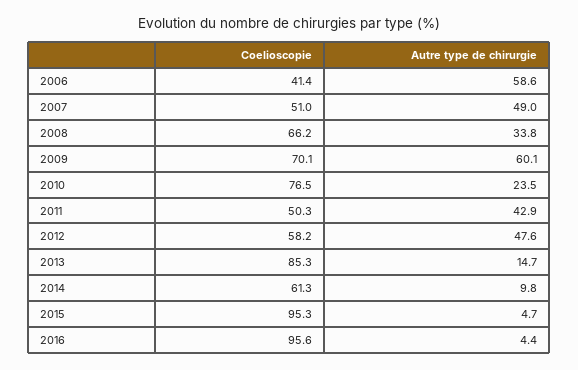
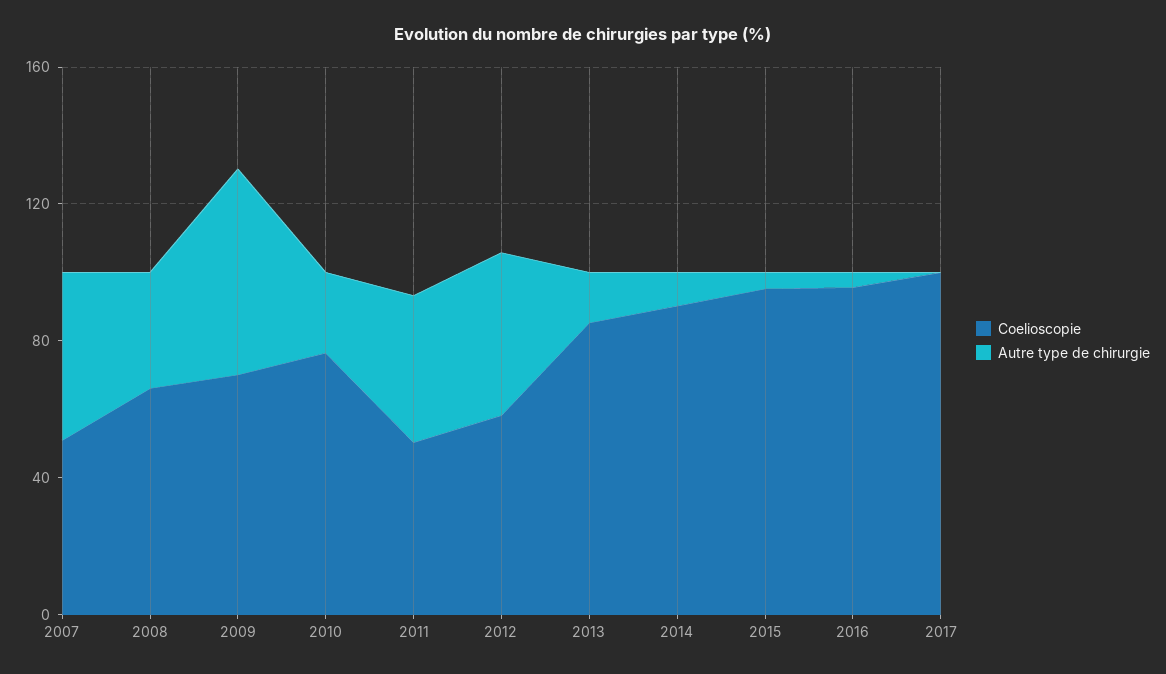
Coelioscopie, 2006: 41.4 -> none
Autre type de chirurgie, 2006: 58.6 -> none
Coelioscopie, 2014: 61.3 -> 90
Coelioscopie, 2017: none -> 100
Autre type de chirurgie, 2017: none -> 0

